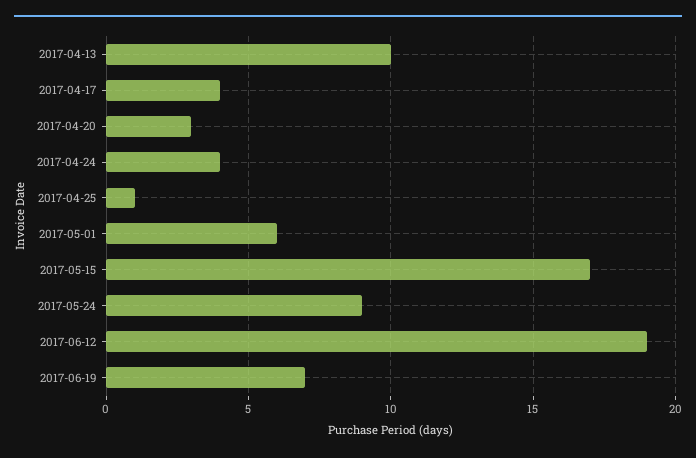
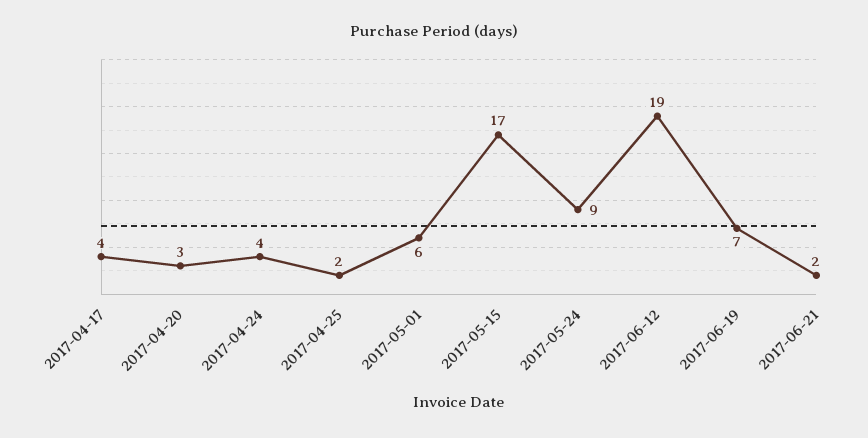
2017-04-13: 10 -> none
2017-04-25: 1 -> 2
2017-06-21: none -> 2

